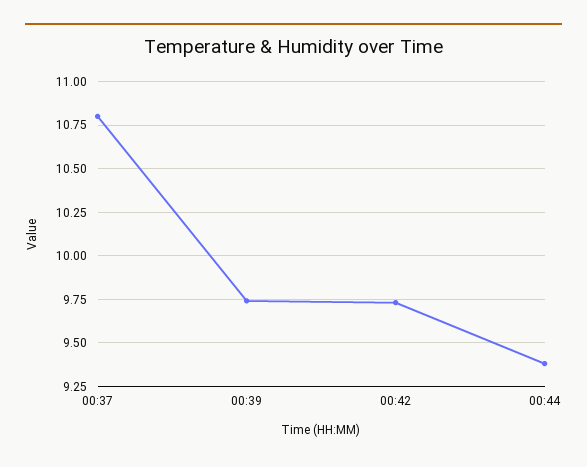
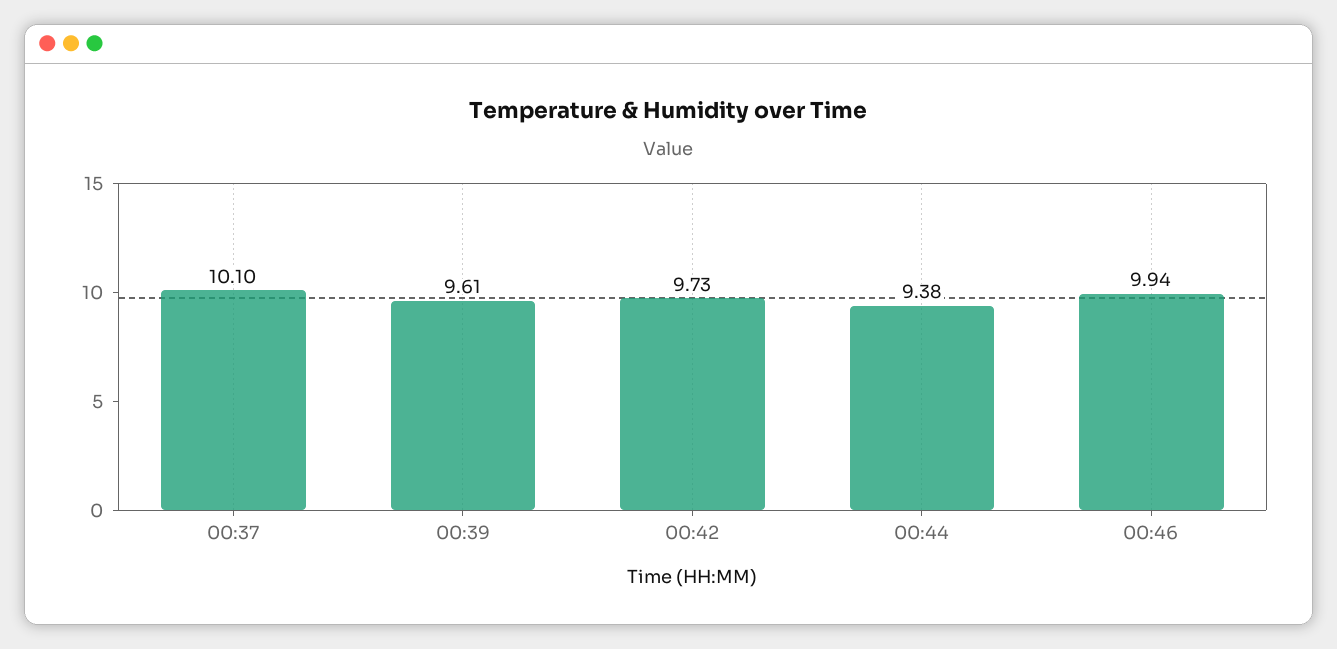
00:37: 10.8 -> 10.1
00:39: 9.75 -> 9.61
00:46: none -> 9.94

